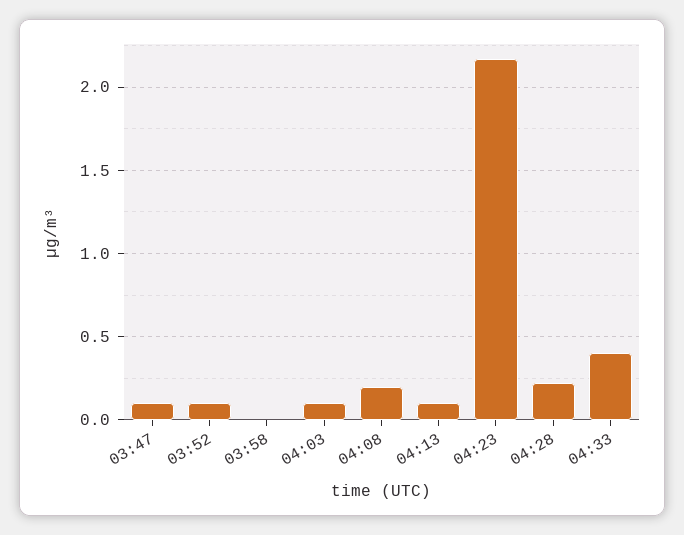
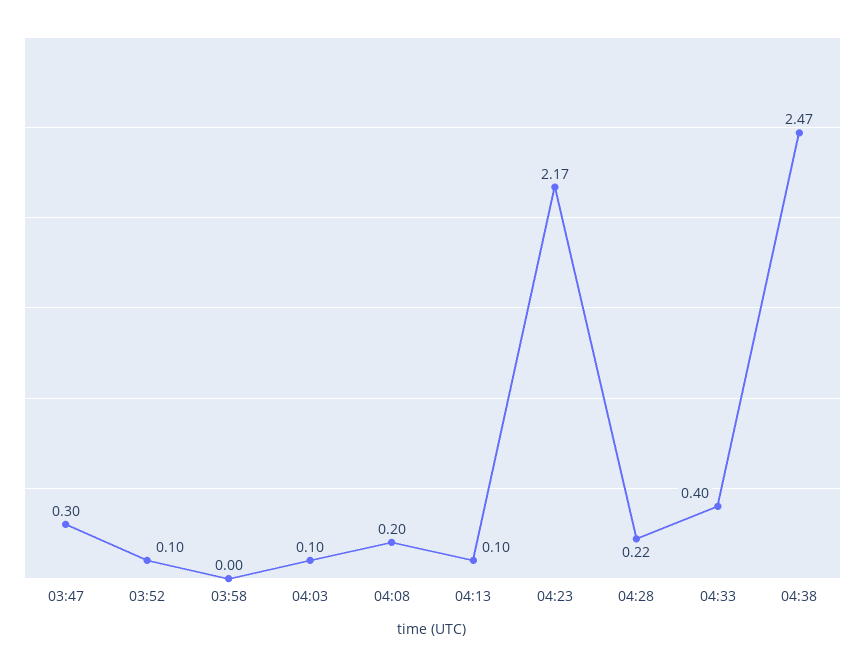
03:47: 0.1 -> 0.3
04:38: none -> 2.47

